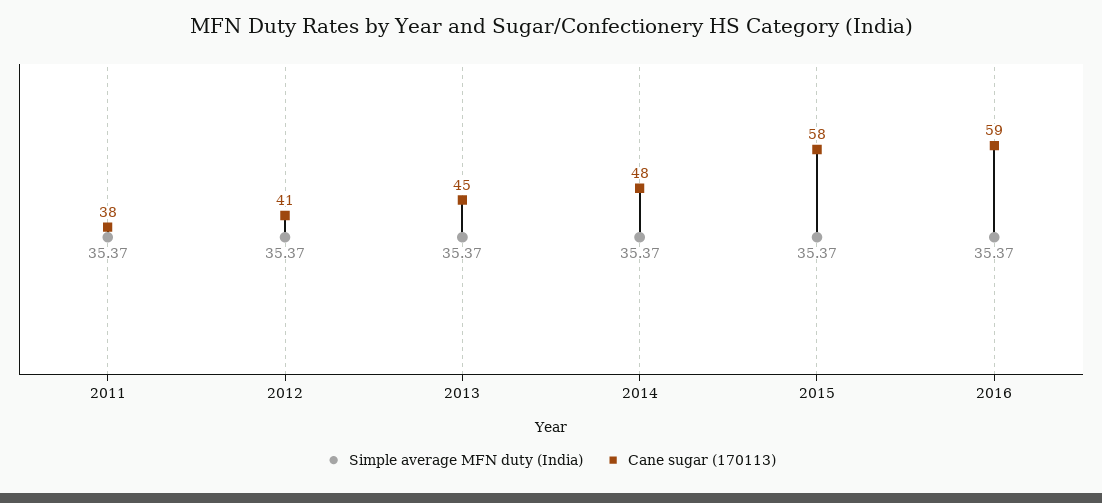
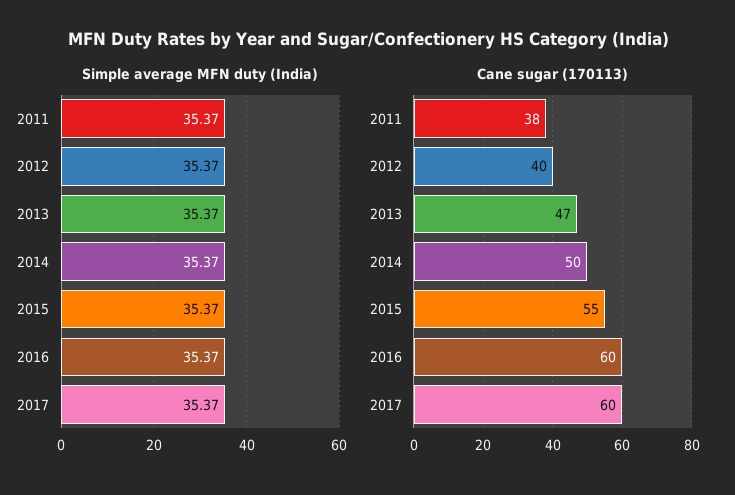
Cane sugar (170113), 2012: 41 -> 40
Cane sugar (170113), 2013: 45 -> 47
Cane sugar (170113), 2014: 48 -> 50
Cane sugar (170113), 2015: 58 -> 55
Cane sugar (170113), 2016: 59 -> 60
Simple average MFN duty (India), 2017: none -> 35.37
Cane sugar (170113), 2017: none -> 60

